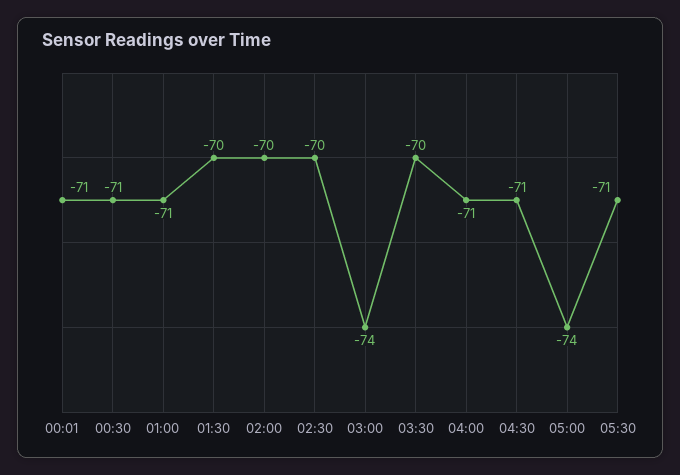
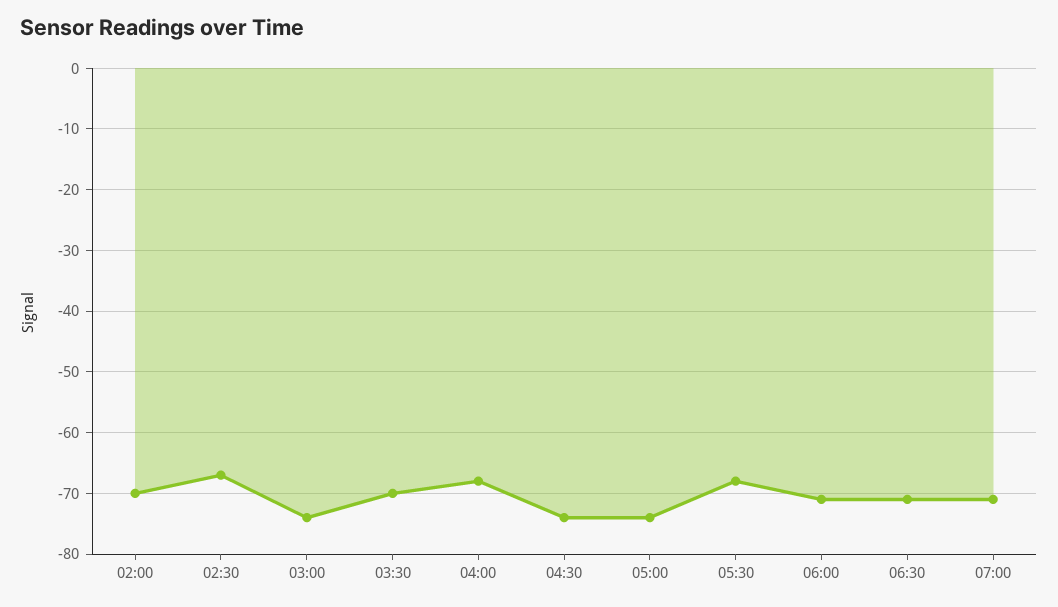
00:01: -71 -> none
00:30: -71 -> none
01:00: -71 -> none
01:30: -70 -> none
02:30: -70 -> -67
04:00: -71 -> -68
04:30: -71 -> -74
05:30: -71 -> -68
06:00: none -> -71
06:30: none -> -71
07:00: none -> -71

